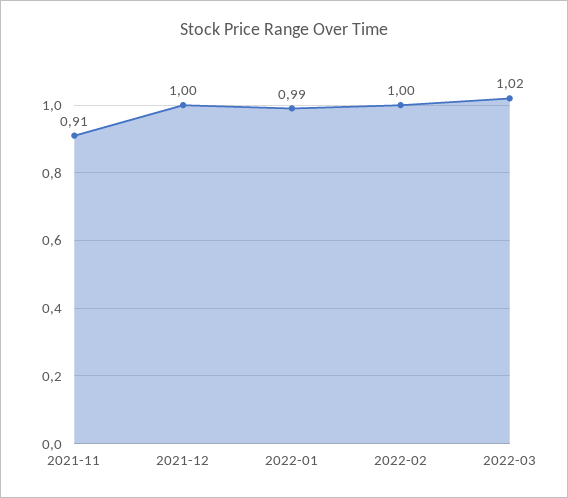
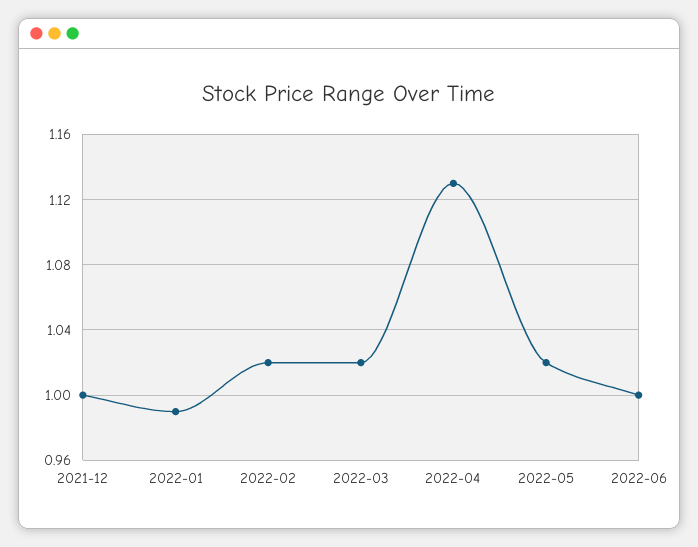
2021-11: 0.91 -> none
2022-02: 1 -> 1.02
2022-04: none -> 1.13
2022-05: none -> 1.02
2022-06: none -> 1

